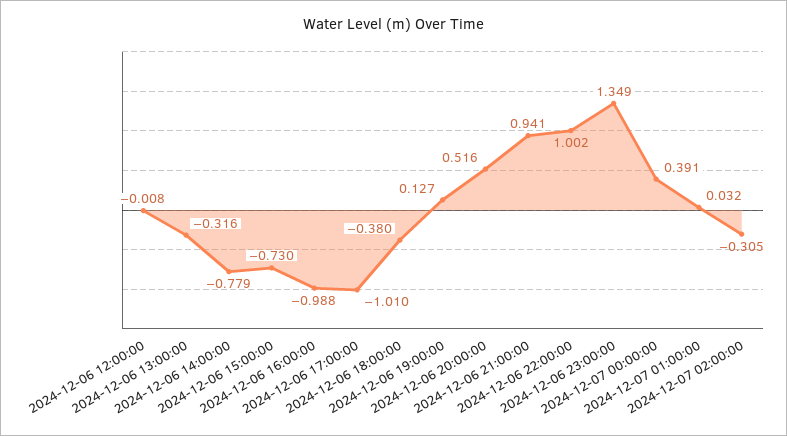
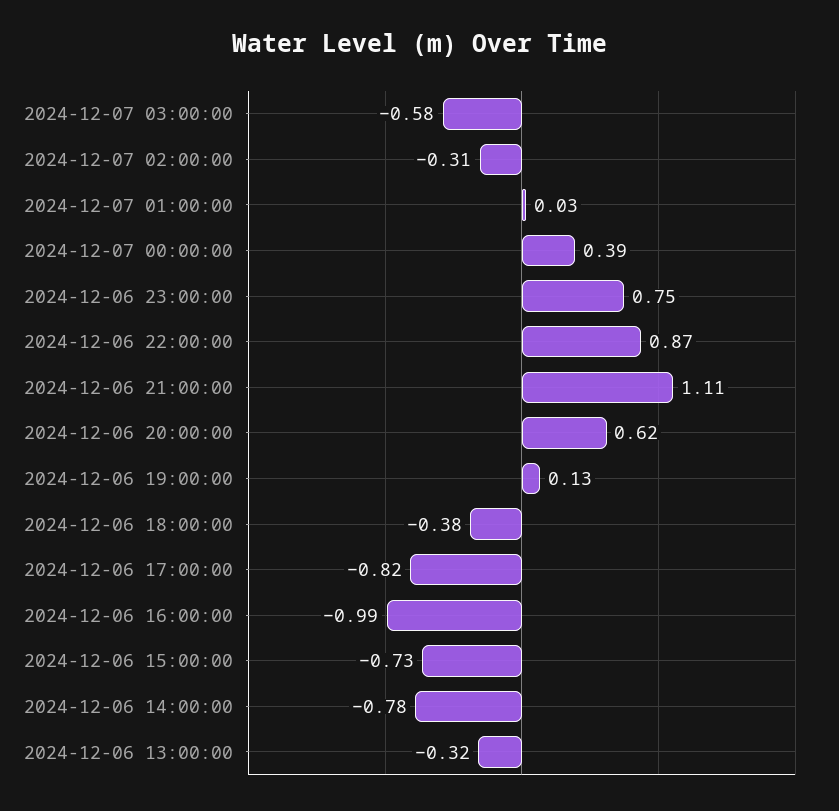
2024-12-06 12:00:00: -0.008 -> none
2024-12-06 17:00:00: -1.01 -> -0.82
2024-12-06 20:00:00: 0.516 -> 0.62
2024-12-06 21:00:00: 0.941 -> 1.11
2024-12-06 22:00:00: 1.002 -> 0.87
2024-12-06 23:00:00: 1.349 -> 0.75
2024-12-07 03:00:00: none -> -0.58

